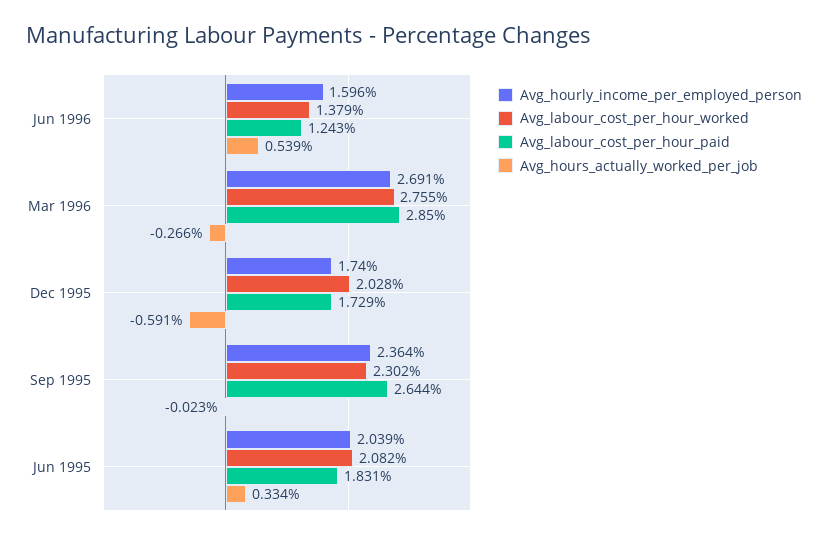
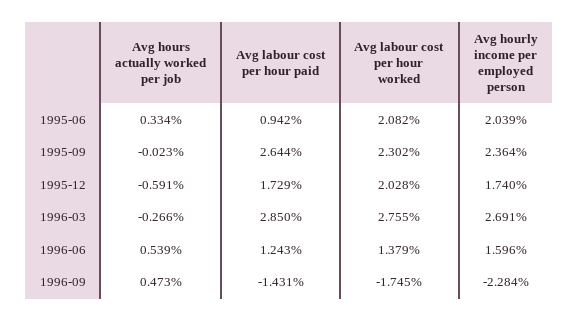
Avg_labour_cost_per_hour_paid, Jun 1995: 1.831 -> 0.942
Avg_hours_actually_worked_per_job, 1996-09: none -> 0.473
Avg_labour_cost_per_hour_paid, 1996-09: none -> -1.431
Avg_labour_cost_per_hour_worked, 1996-09: none -> -1.745
Avg_hourly_income_per_employed_person, 1996-09: none -> -2.284

